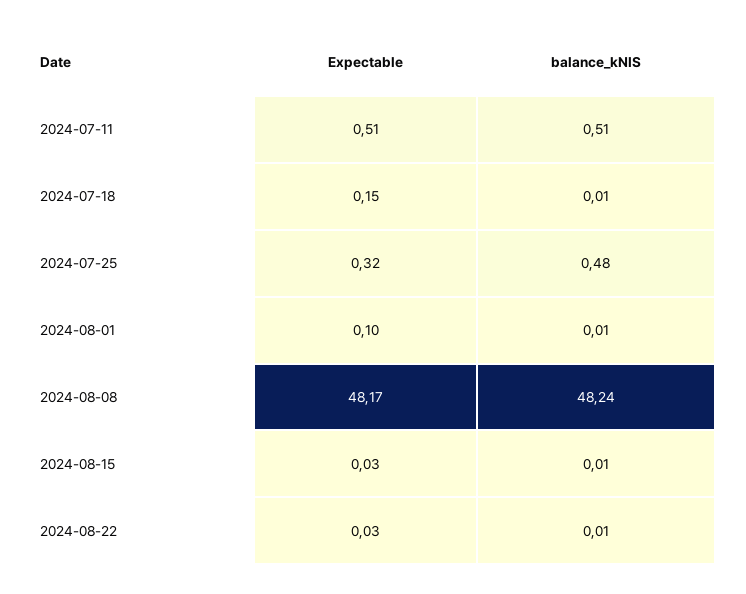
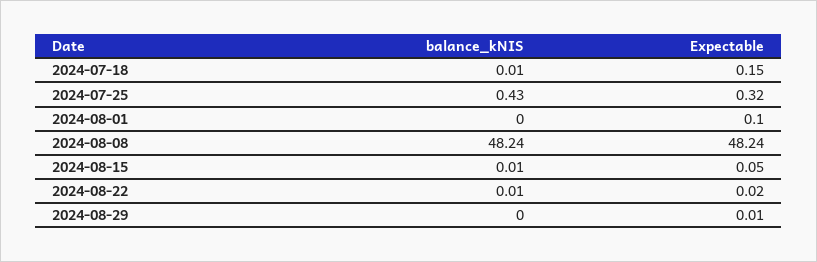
Expectable, 2024-07-11: 0.51 -> none
balance_kNIS, 2024-07-11: 0.51 -> none
balance_kNIS, 2024-07-25: 0.48 -> 0.43
balance_kNIS, 2024-08-01: 0.01 -> 0
Expectable, 2024-08-08: 48.17 -> 48.24
Expectable, 2024-08-15: 0.03 -> 0.05
Expectable, 2024-08-22: 0.03 -> 0.02
balance_kNIS, 2024-08-29: none -> 0
Expectable, 2024-08-29: none -> 0.01

